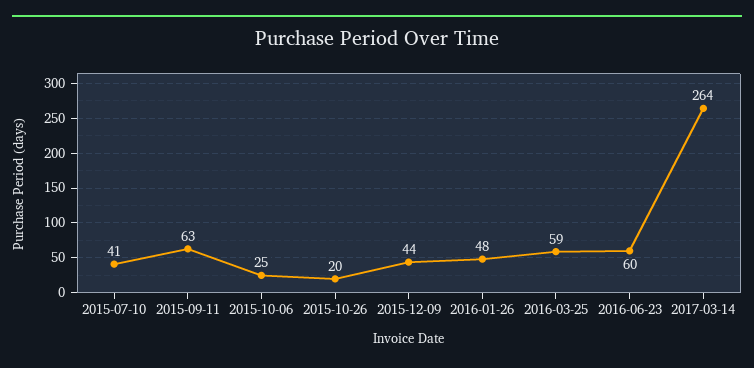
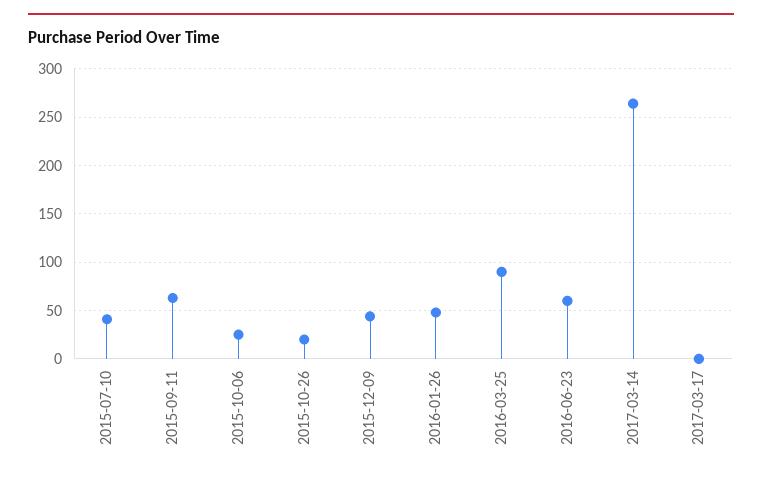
2016-03-25: 59 -> 90
2017-03-17: none -> 0

